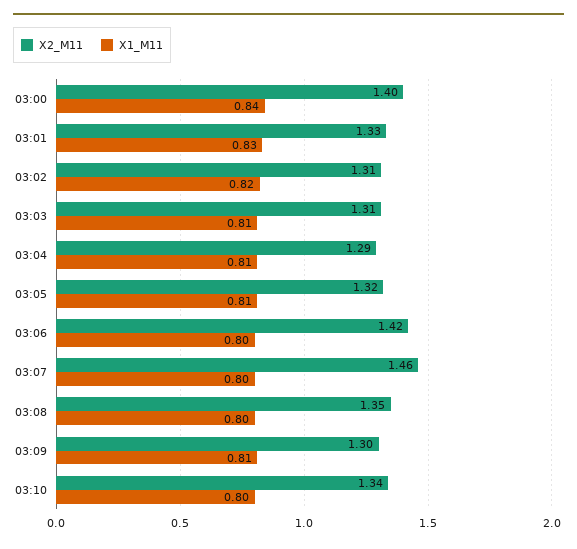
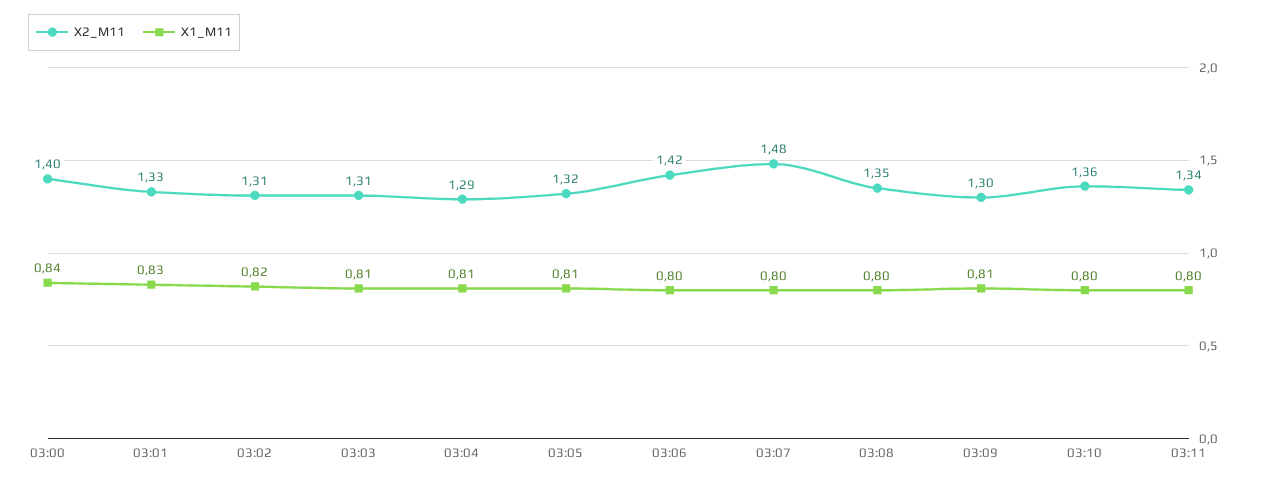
X2_M11, 03:07: 1.46 -> 1.48
X2_M11, 03:10: 1.34 -> 1.36
X2_M11, 03:11: none -> 1.34
X1_M11, 03:11: none -> 0.8

